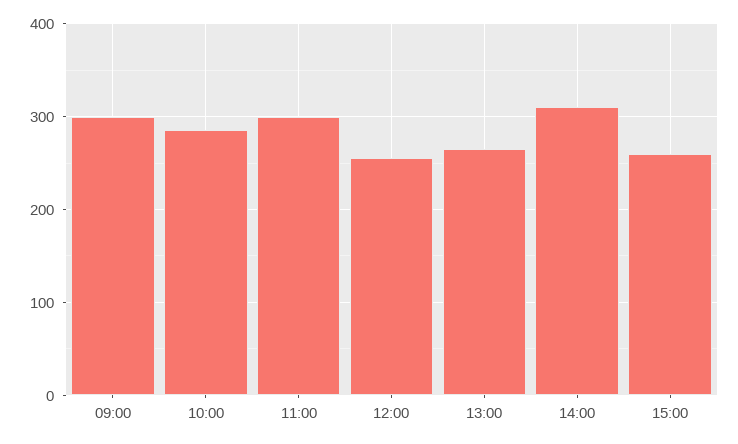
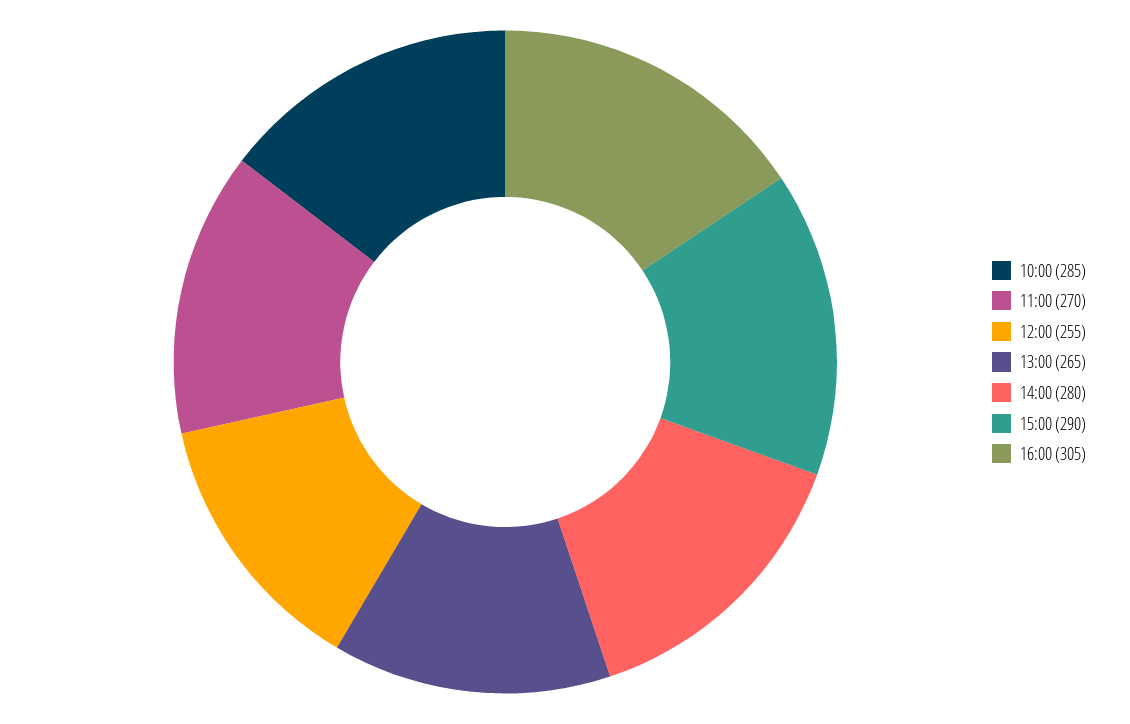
09:00: 300 -> none
11:00: 300 -> 270
14:00: 310 -> 280
15:00: 260 -> 290
16:00: none -> 305

